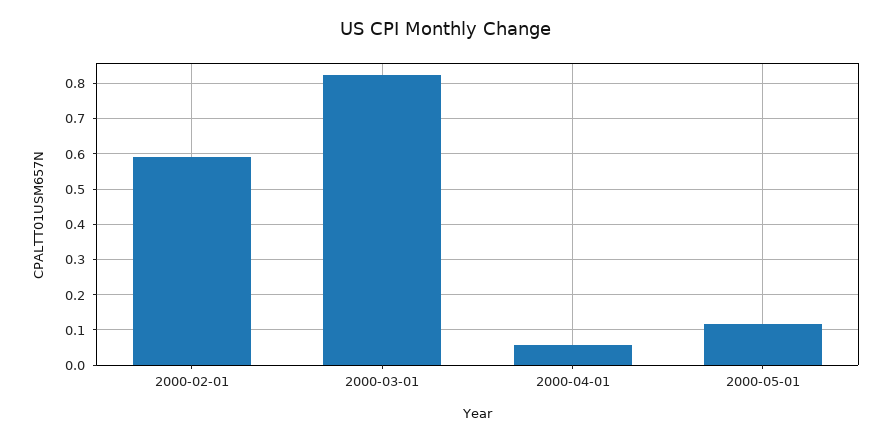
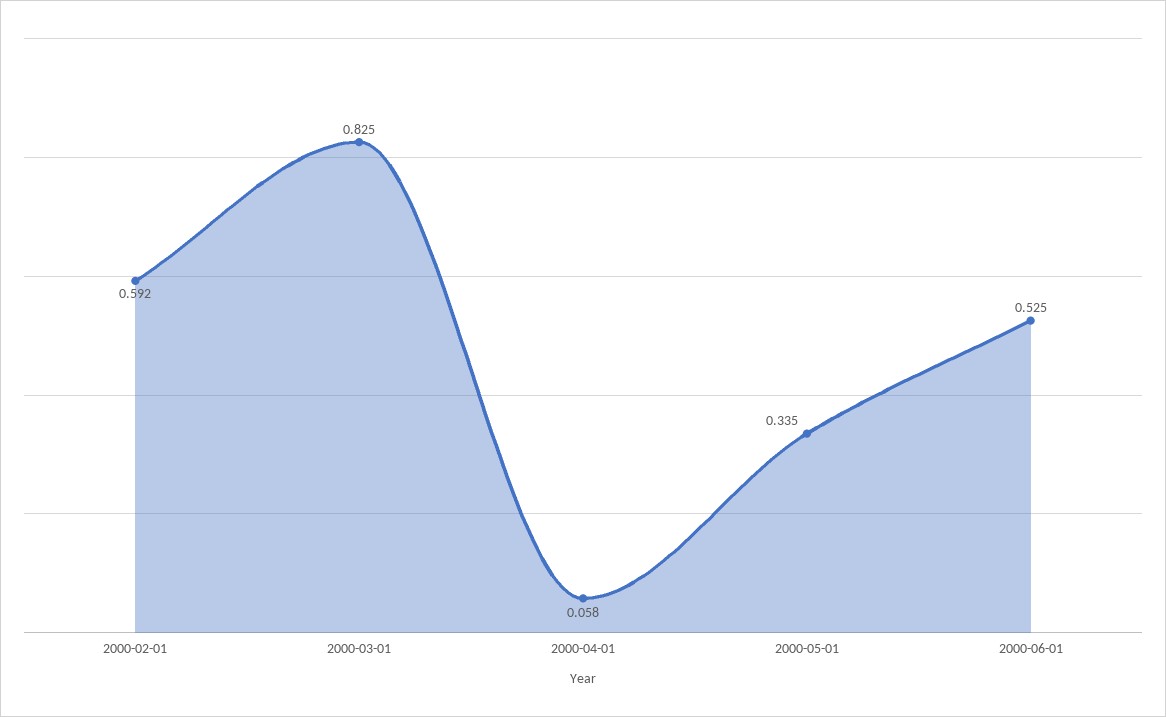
2000-05-01: 0.12 -> 0.335
2000-06-01: none -> 0.525

